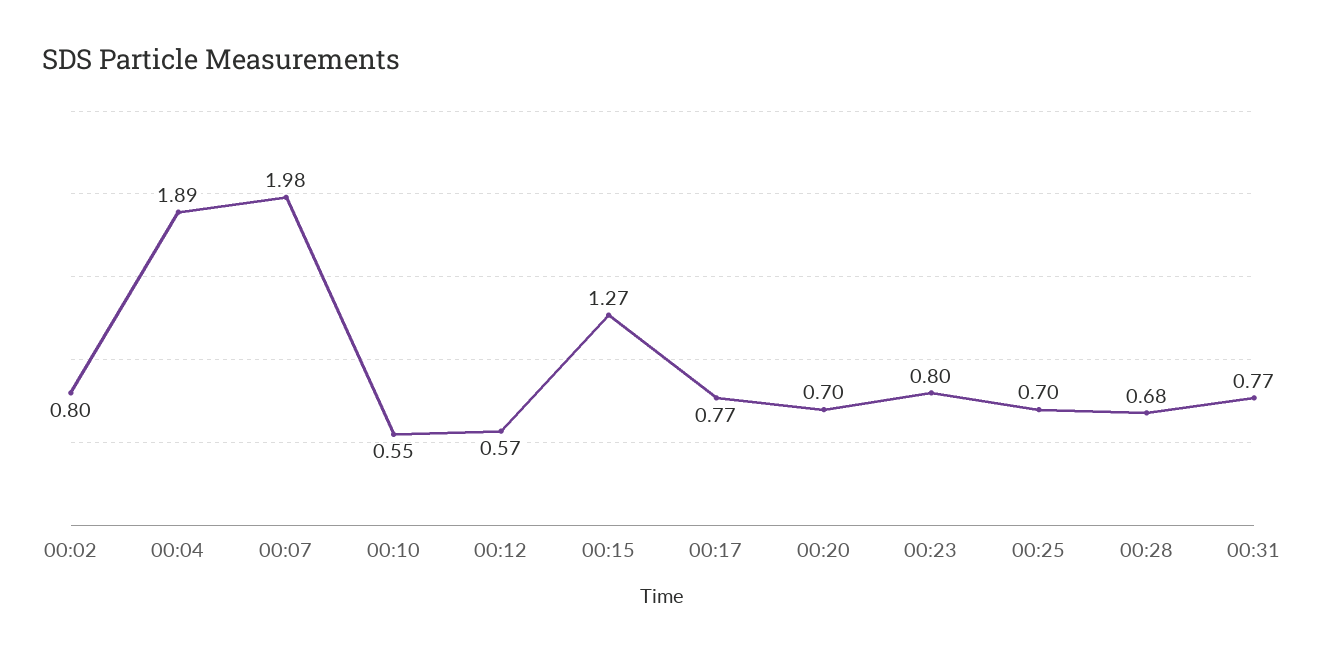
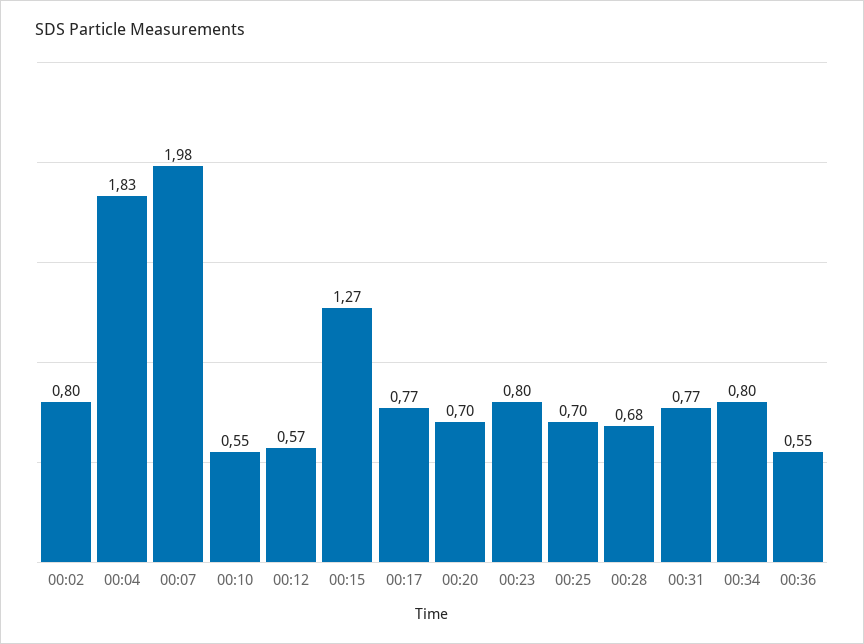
00:04: 1.89 -> 1.83
00:34: none -> 0.8
00:36: none -> 0.55

